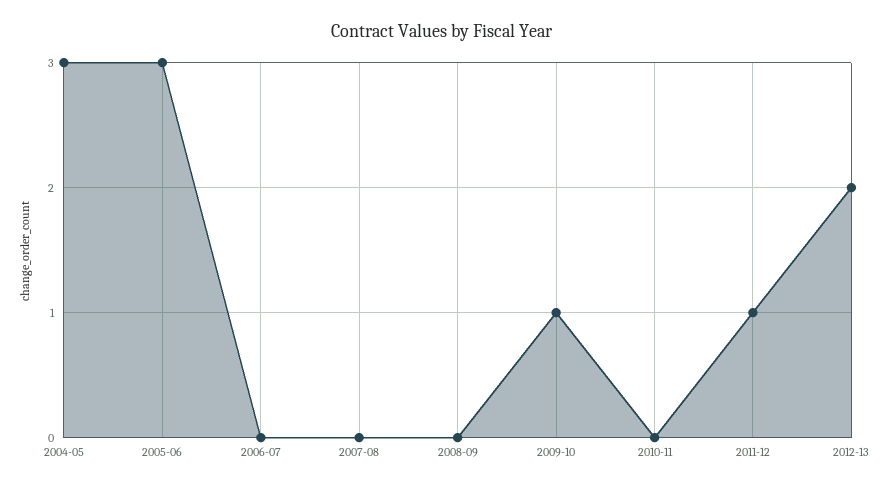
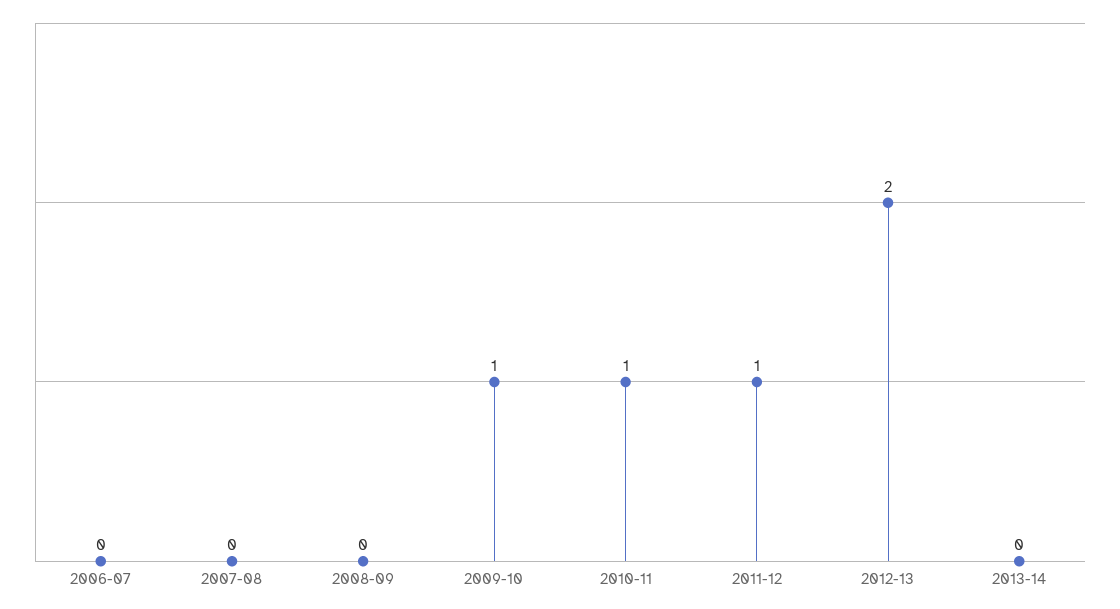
2004-05: 3 -> none
2005-06: 3 -> none
2010-11: 0 -> 1
2013-14: none -> 0

